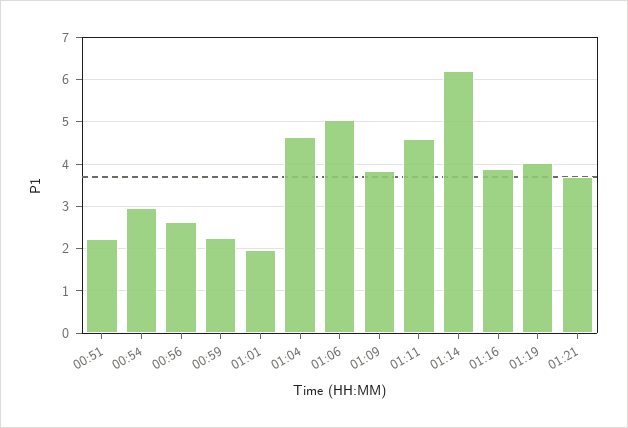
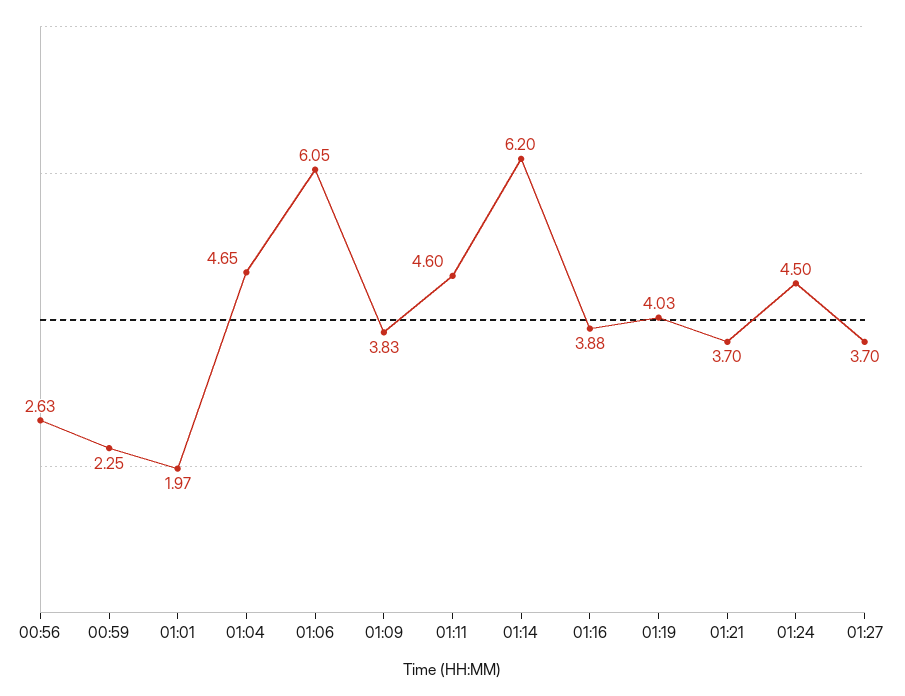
00:51: 2.2 -> none
00:54: 3 -> none
01:06: 5 -> 6.05
01:24: none -> 4.5
01:27: none -> 3.7

